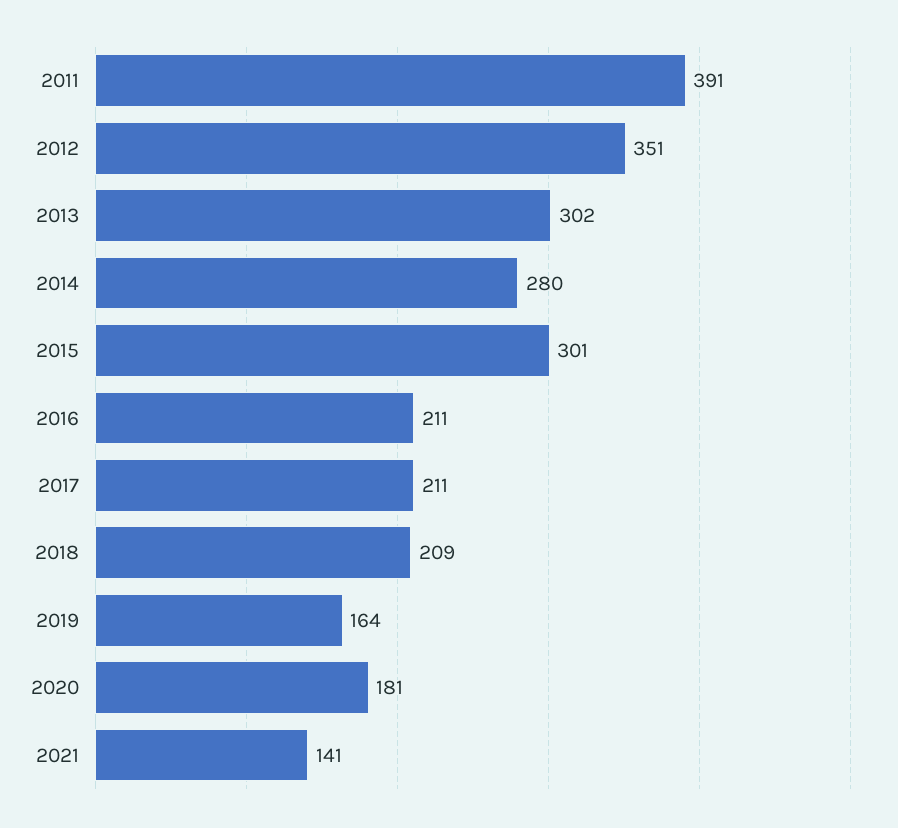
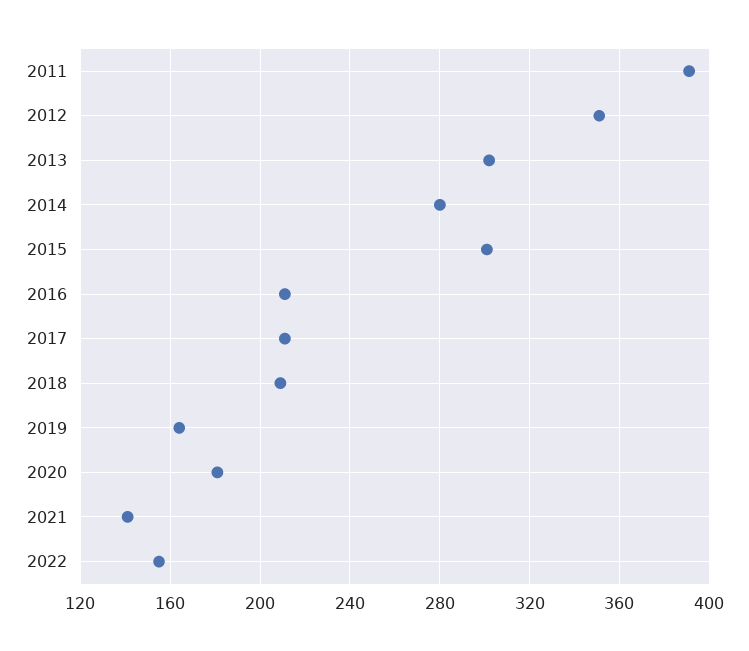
2022: none -> 155

